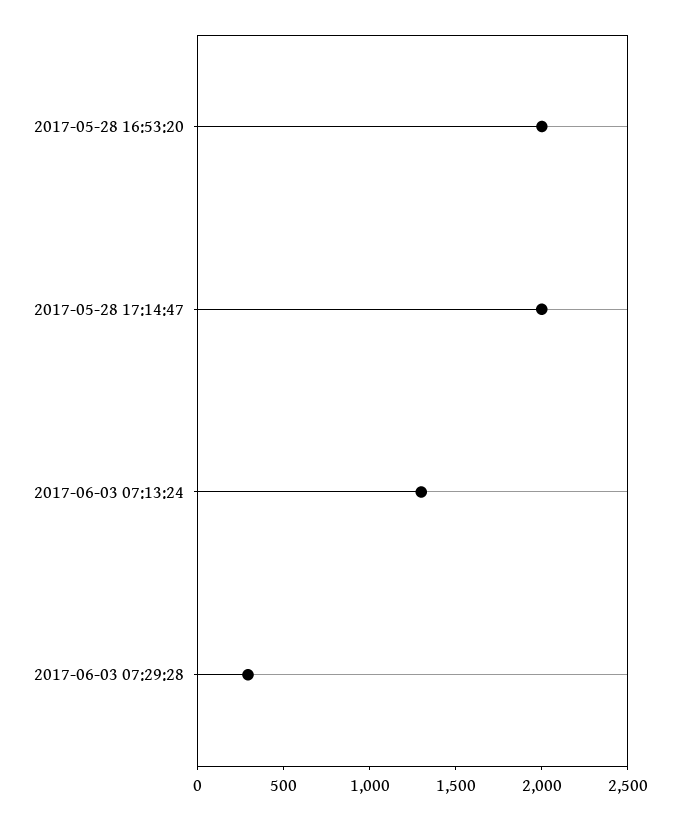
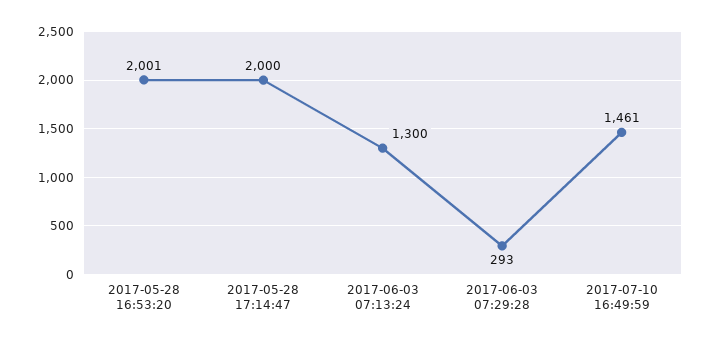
2017-07-10 16:49:59: none -> 1461

